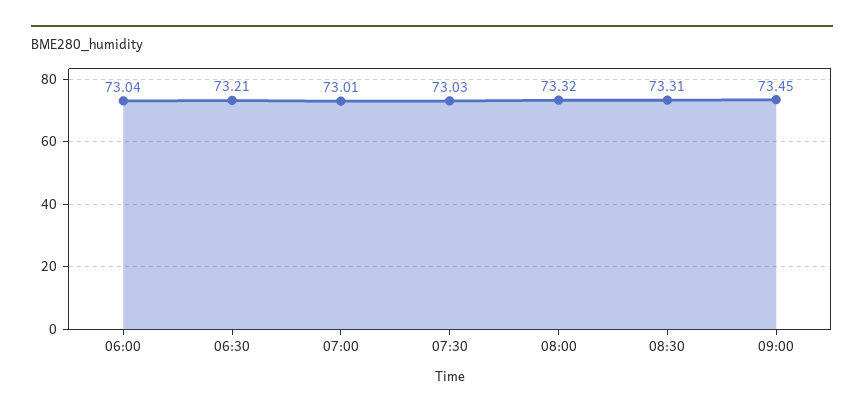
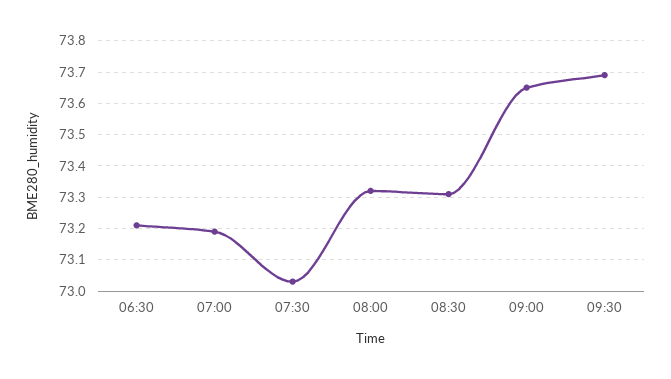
06:00: 73.04 -> none
07:00: 73.01 -> 73.2
09:00: 73.45 -> 73.65
09:30: none -> 73.7

